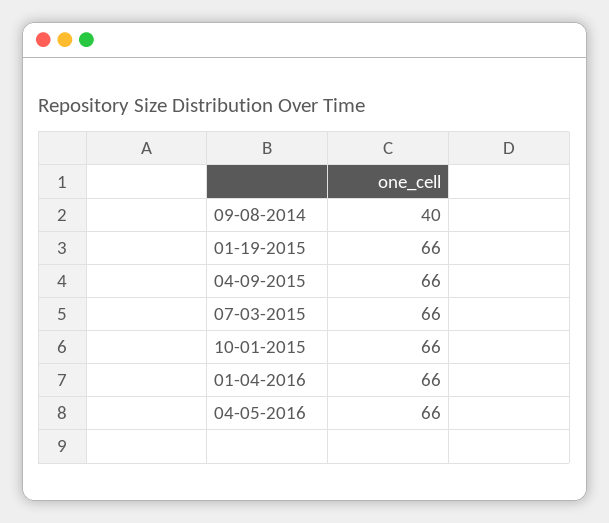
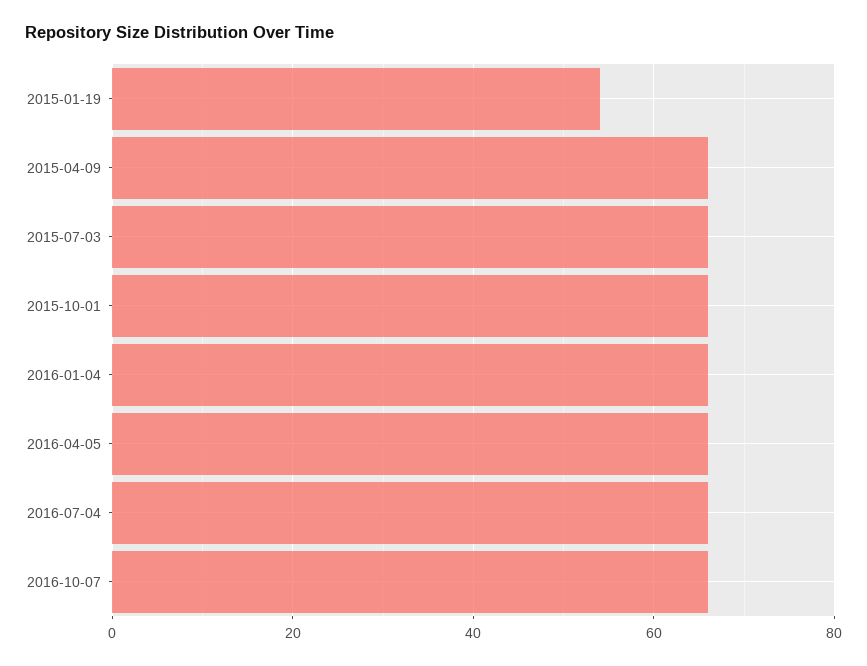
09-08-2014: 40 -> none
01-19-2015: 66 -> 55
2016-07-04: none -> 65
2016-10-07: none -> 65

